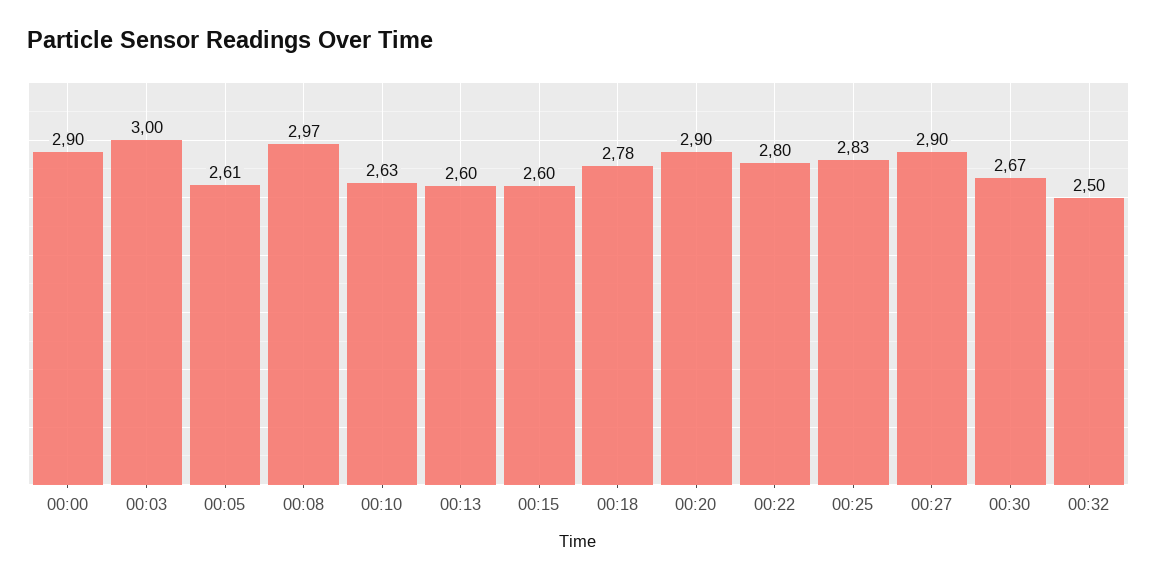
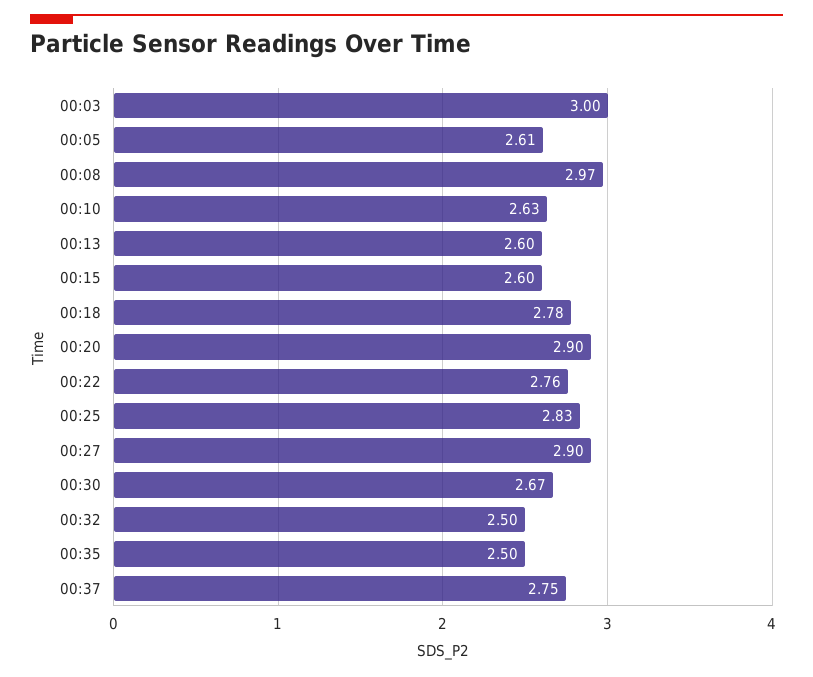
00:00: 2.9 -> none
00:22: 2.8 -> 2.76
00:35: none -> 2.5
00:37: none -> 2.75

